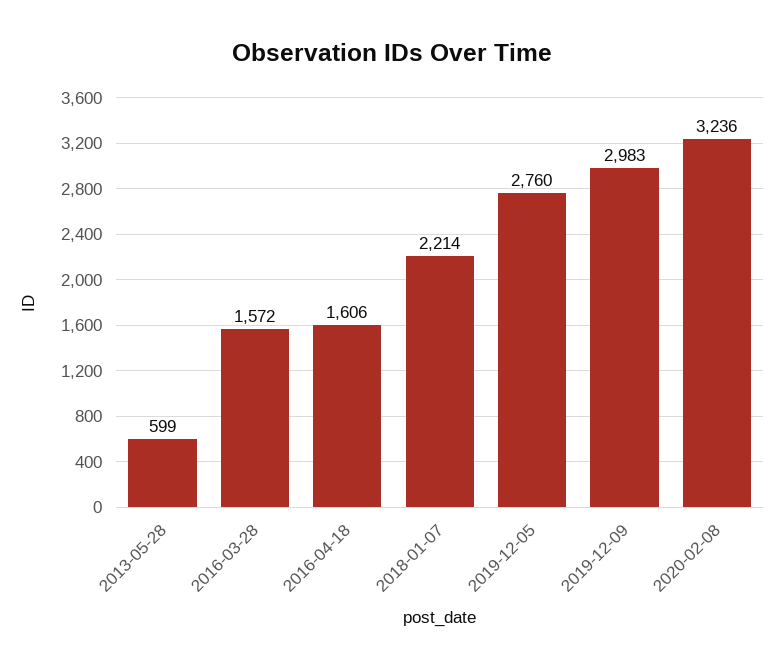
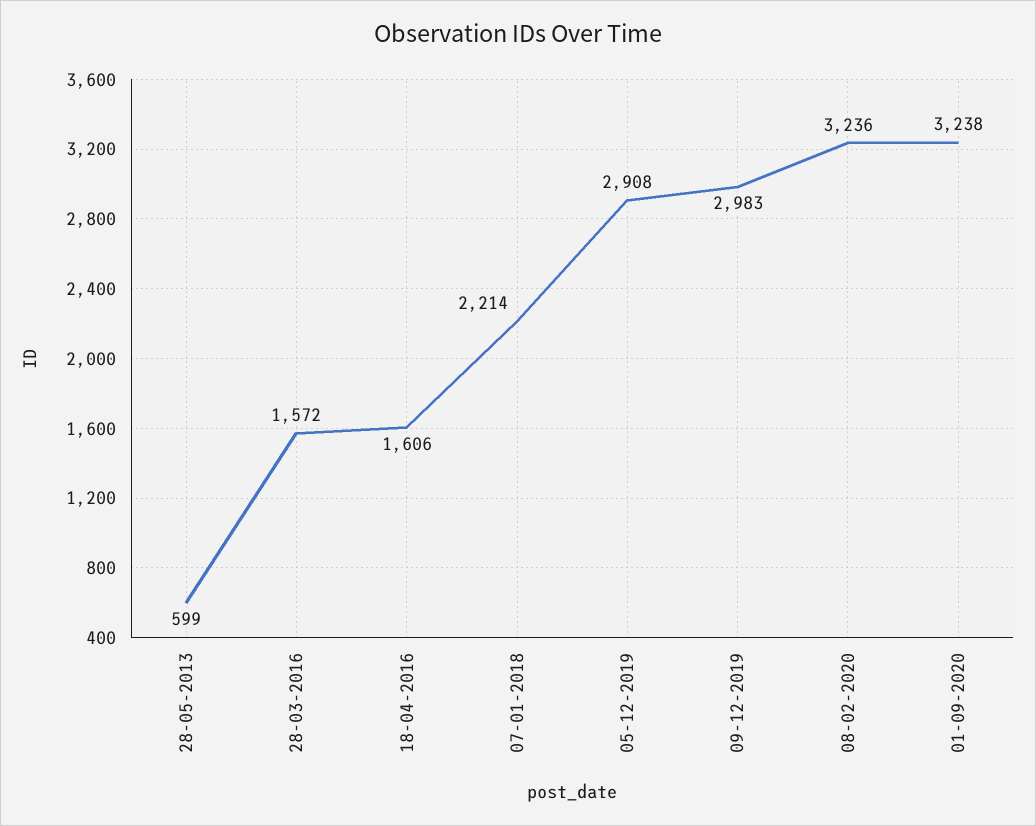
2019-12-05: 2760 -> 2908
01-09-2020: none -> 3238

